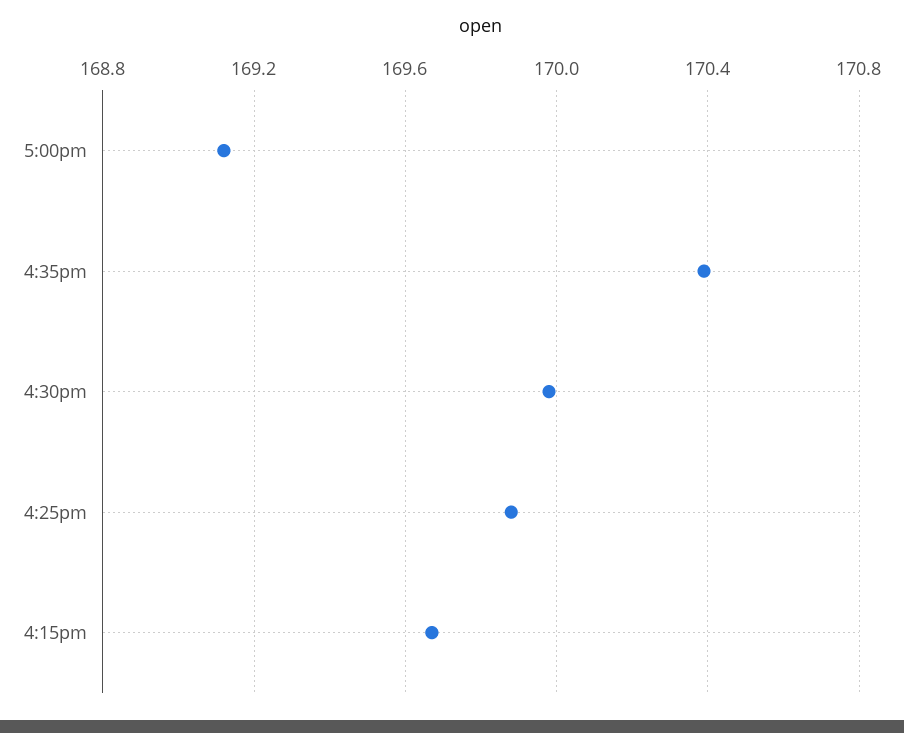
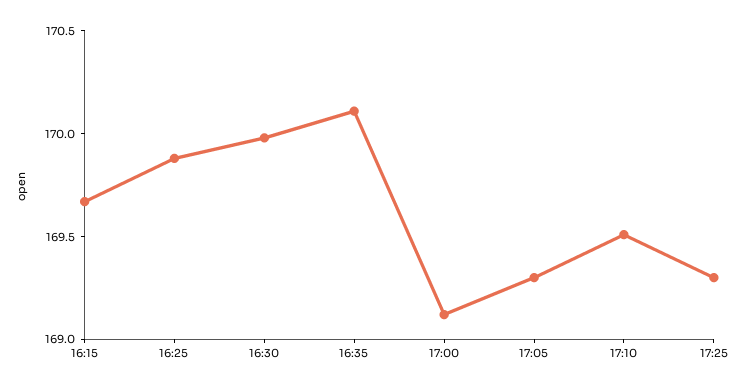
4:35pm: 170.4 -> 170.1
17:05: none -> 169.3
17:10: none -> 169.5
17:25: none -> 169.3

